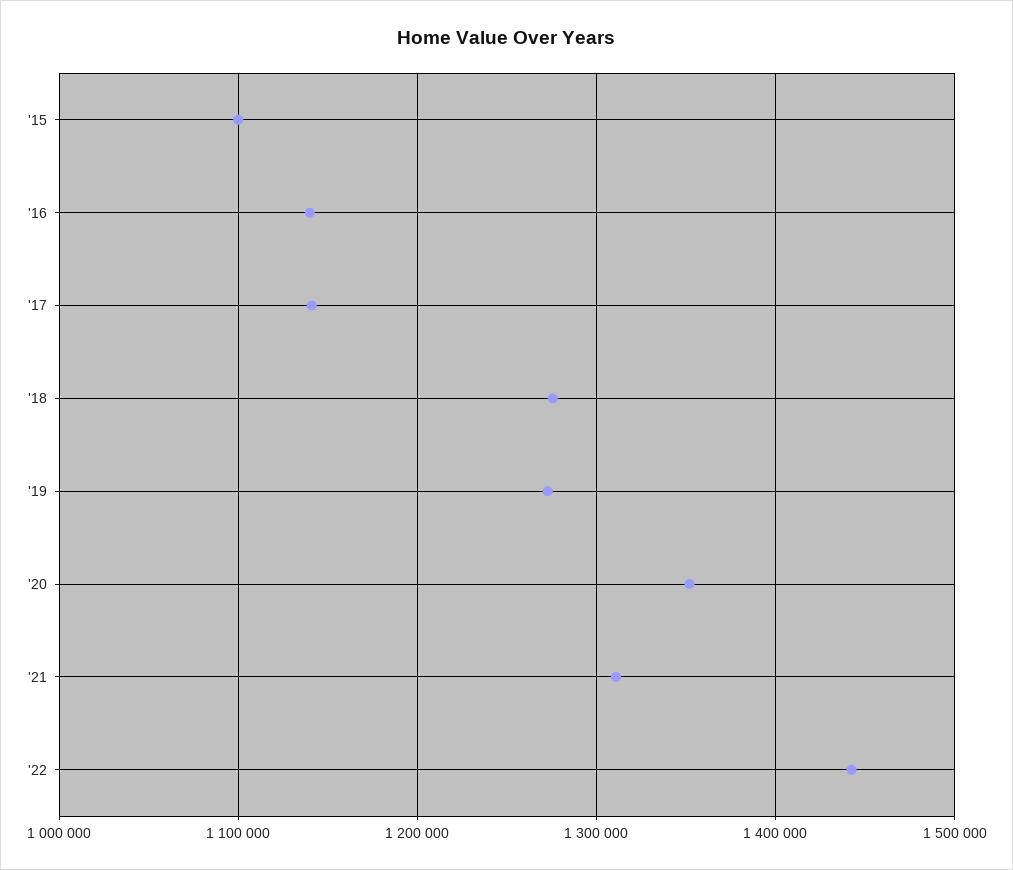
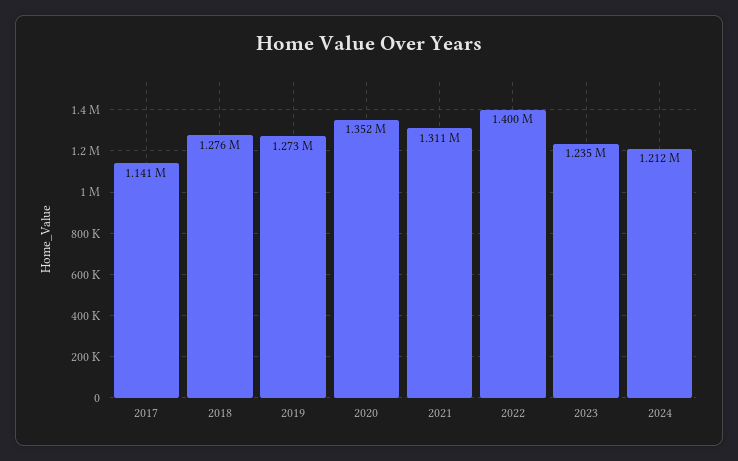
'15: 1100000 -> none
'16: 1140000 -> none
'22: 1440000 -> 1400000
2023: none -> 1235000
2024: none -> 1212000

